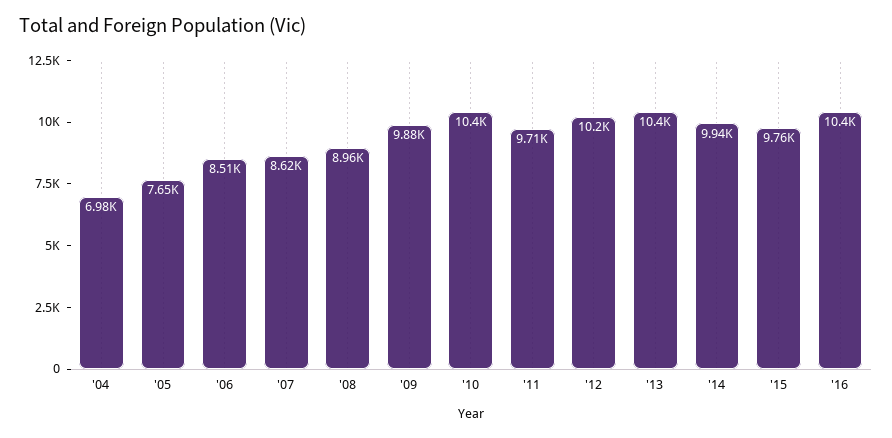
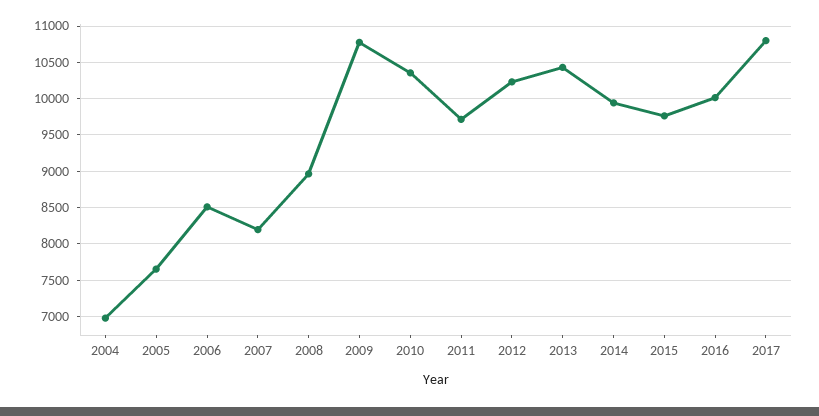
'07: 8620 -> 8200
'09: 9880 -> 10800
'16: 10400 -> 10000
2017: none -> 10800

